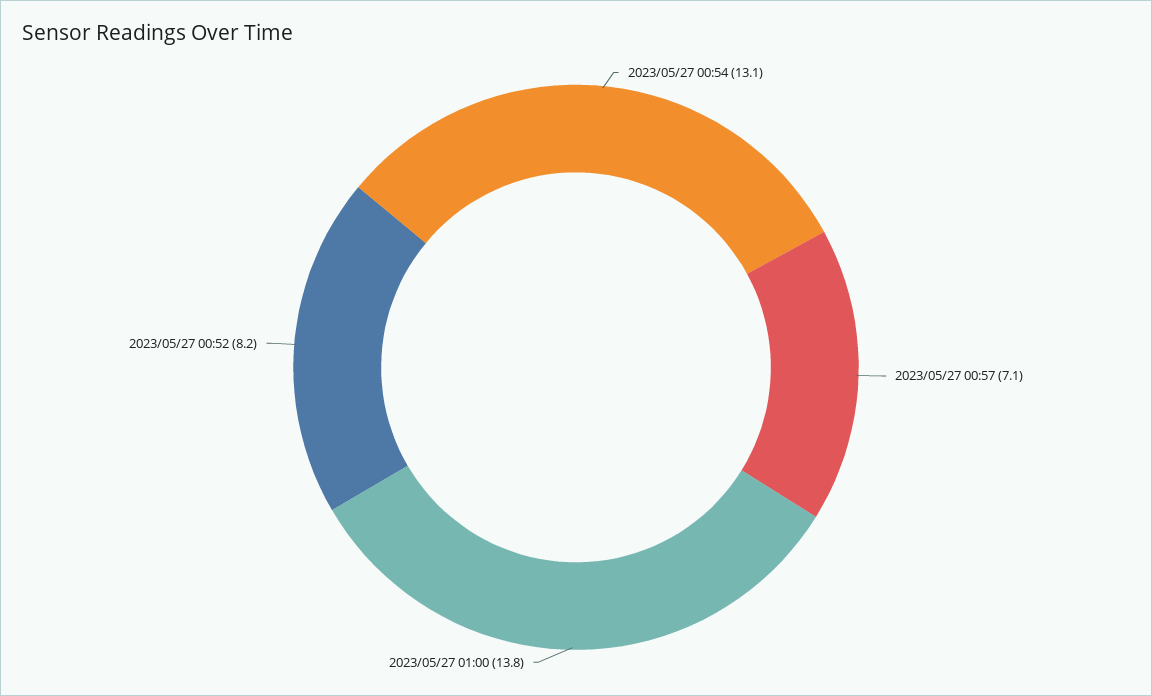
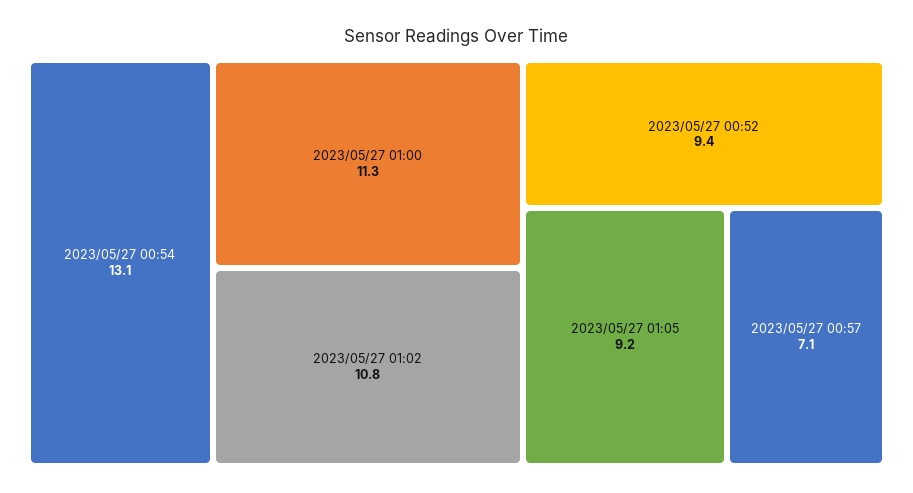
2023/05/27 01:00: 13.8 -> 11.3
2023/05/27 00:52: 8.2 -> 9.4
2023/05/27 01:02: none -> 10.8
2023/05/27 01:05: none -> 9.2

